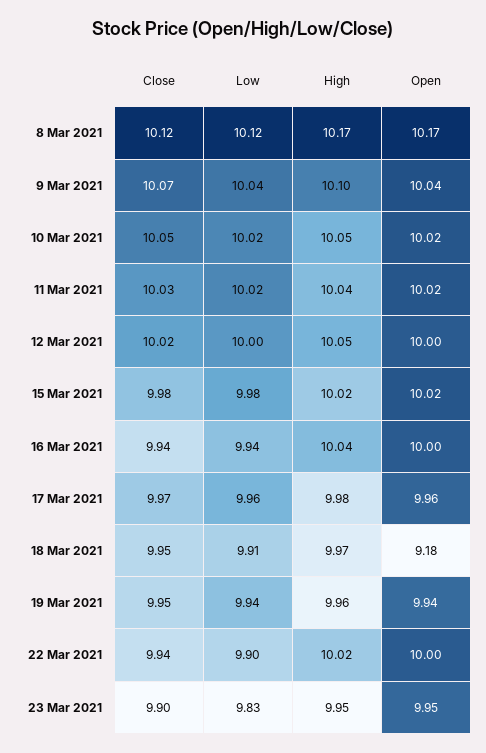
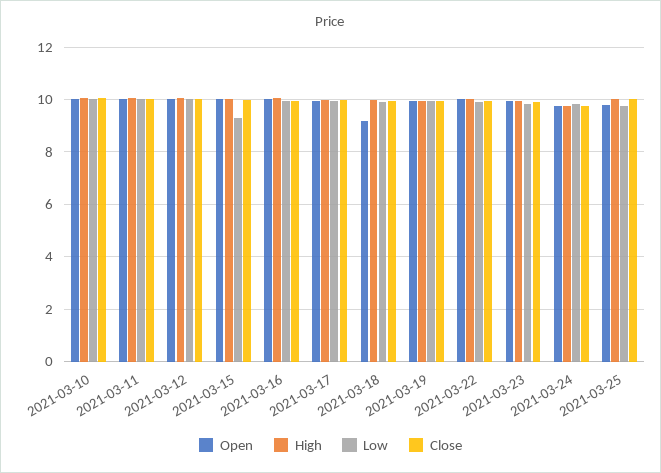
Close, 8 Mar 2021: 10.12 -> none
Low, 8 Mar 2021: 10.12 -> none
High, 8 Mar 2021: 10.17 -> none
Open, 8 Mar 2021: 10.17 -> none
Close, 9 Mar 2021: 10.07 -> none
Low, 9 Mar 2021: 10.04 -> none
High, 9 Mar 2021: 10.1 -> none
Open, 9 Mar 2021: 10.04 -> none
Low, 15 Mar 2021: 9.98 -> 9.25
Open, 2021-03-24: none -> 9.75
High, 2021-03-24: none -> 9.75
Low, 2021-03-24: none -> 9.75
Close, 2021-03-24: none -> 9.75
Open, 2021-03-25: none -> 9.75
High, 2021-03-25: none -> 10
Low, 2021-03-25: none -> 9.75
Close, 2021-03-25: none -> 10

